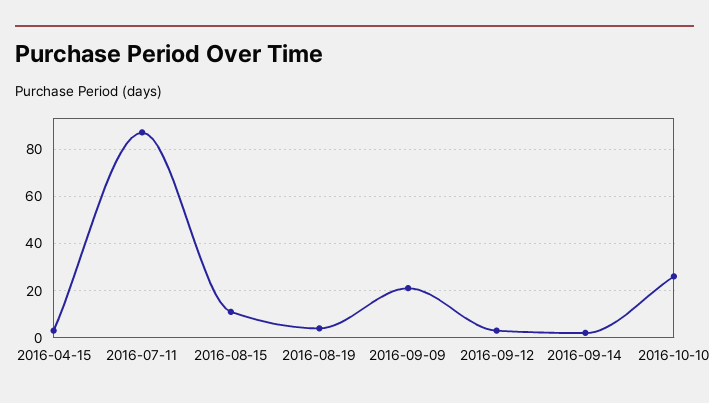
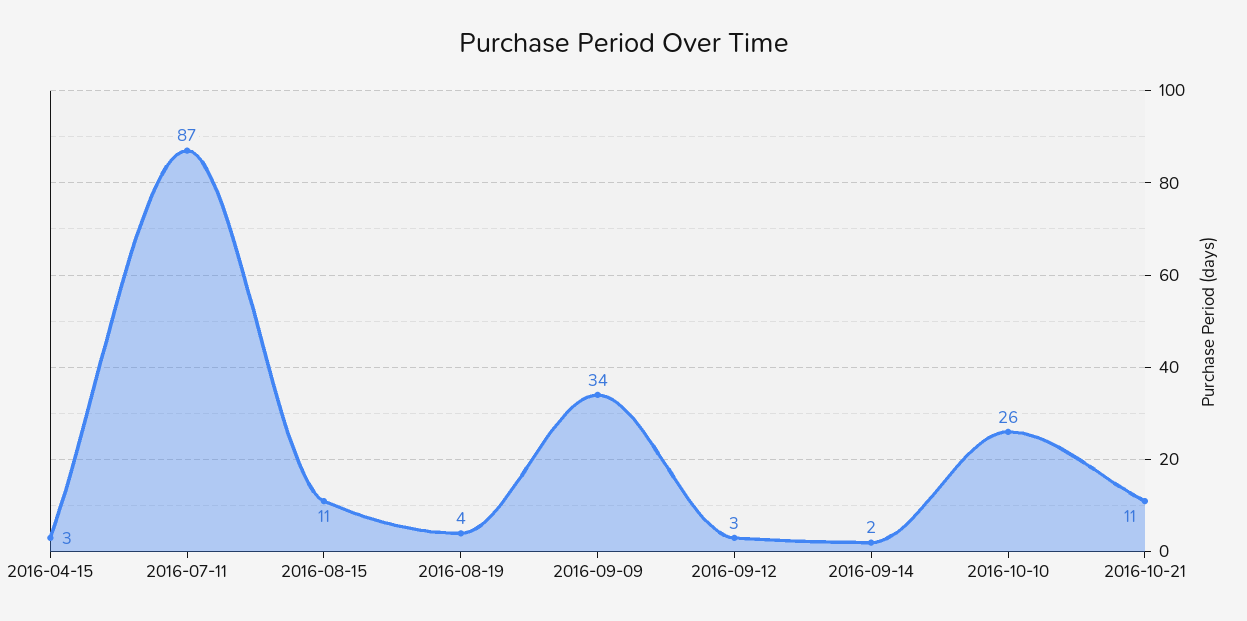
2016-09-09: 20 -> 34
2016-10-21: none -> 11

